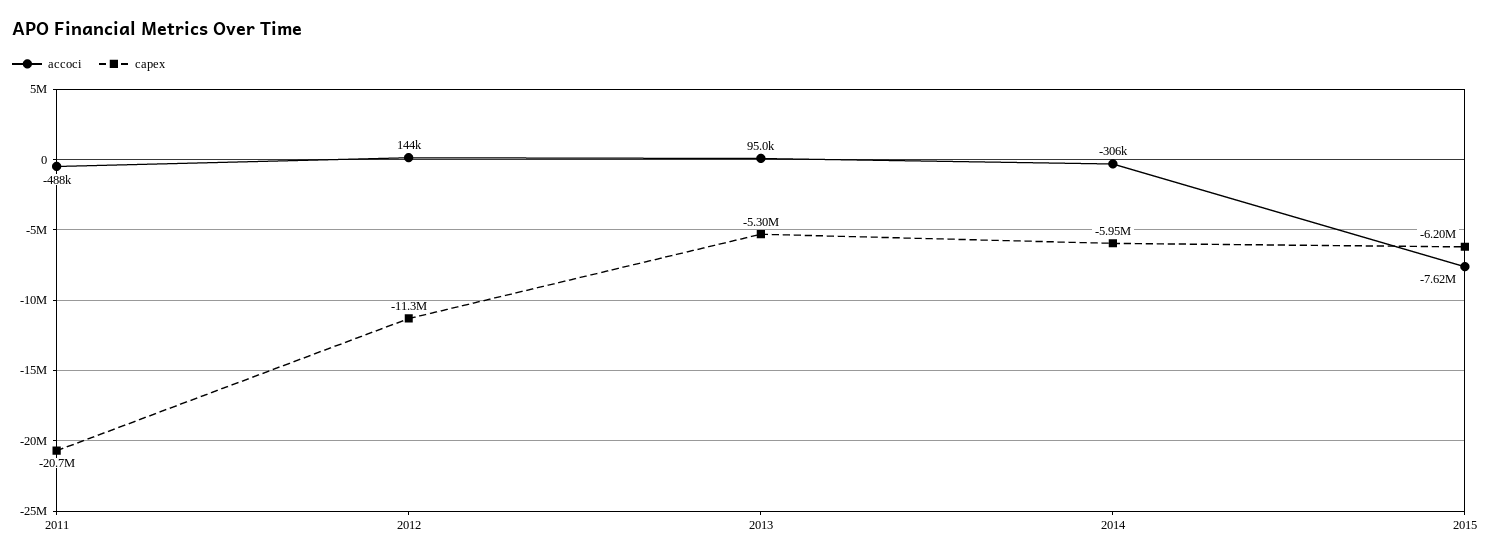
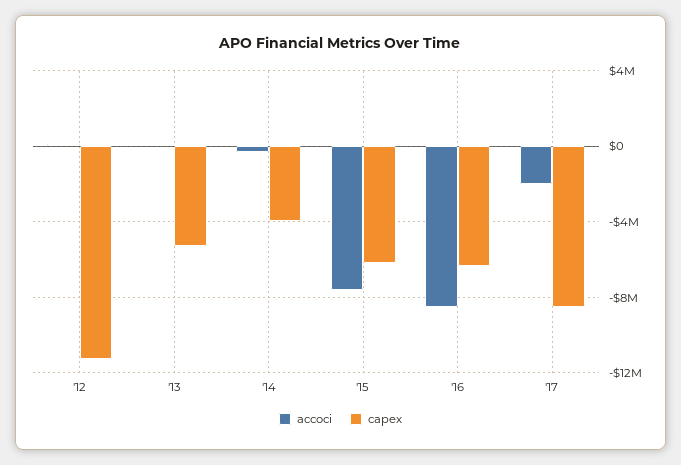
accoci, 2011: -488000 -> none
capex, 2011: -20700000 -> none
capex, 2014: -5950000 -> -4000000
accoci, '16: none -> -8500000
capex, '16: none -> -6500000
accoci, '17: none -> -2000000
capex, '17: none -> -8500000

